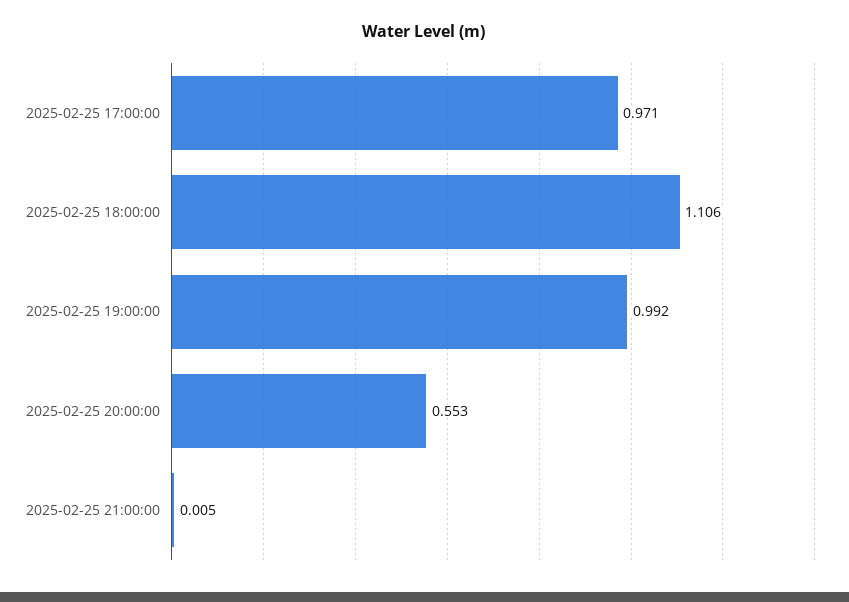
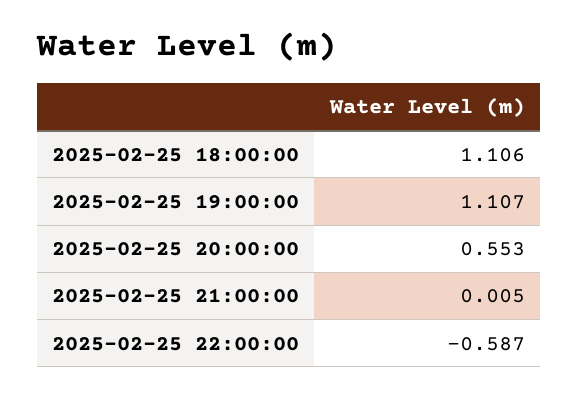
2025-02-25 17:00:00: 0.971 -> none
2025-02-25 19:00:00: 0.992 -> 1.107
2025-02-25 22:00:00: none -> -0.587

